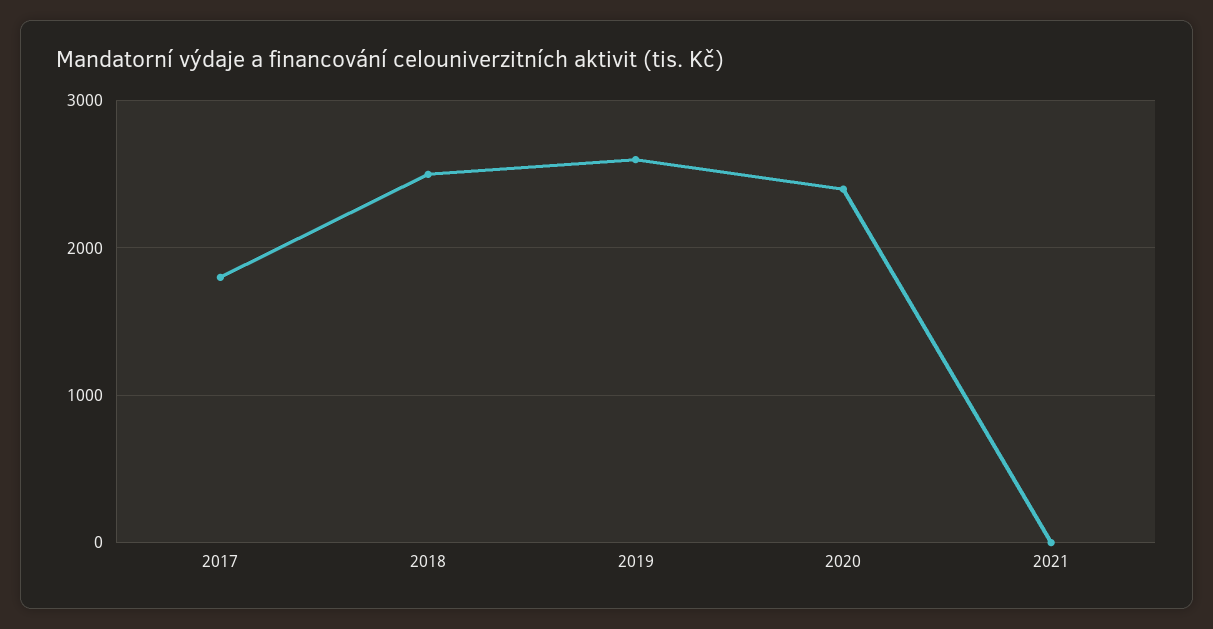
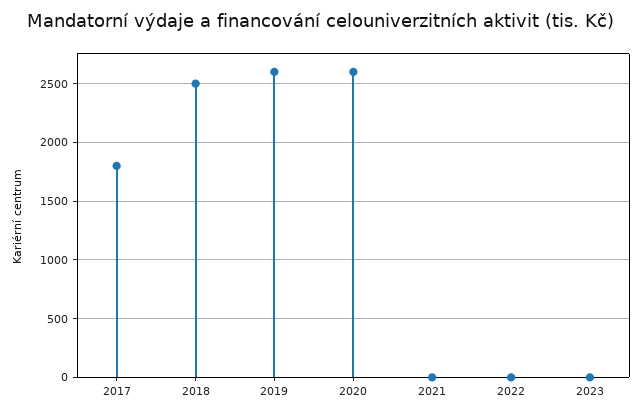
2020: 2400 -> 2600
2022: none -> 0
2023: none -> 0

